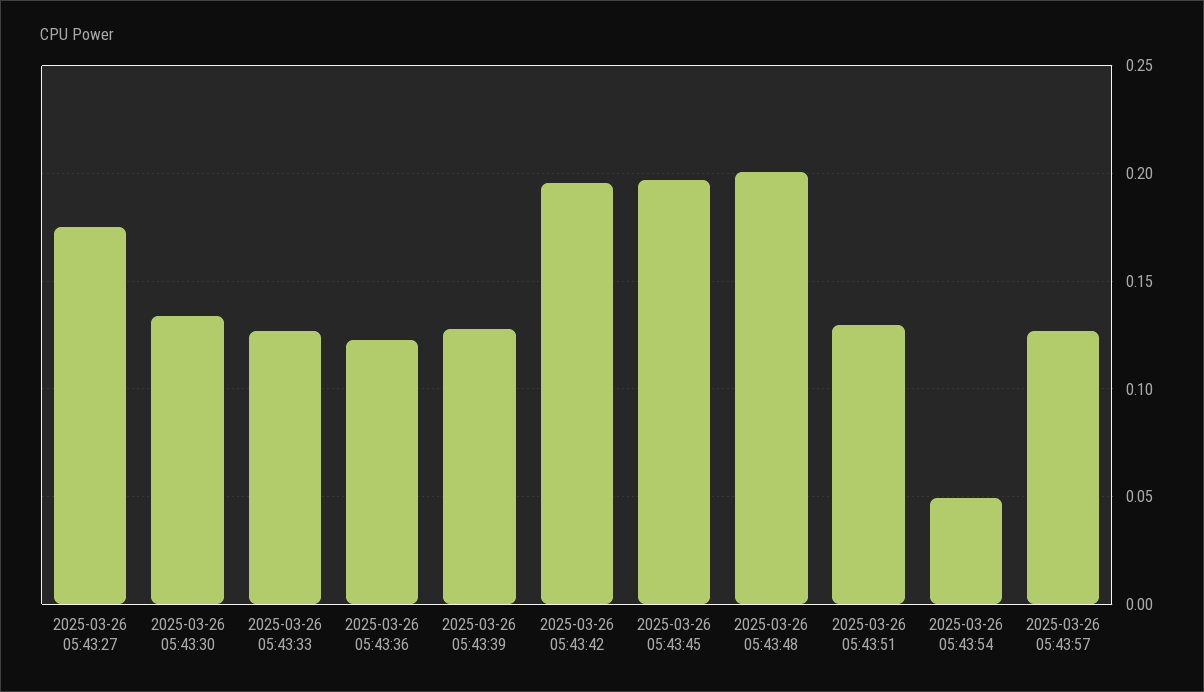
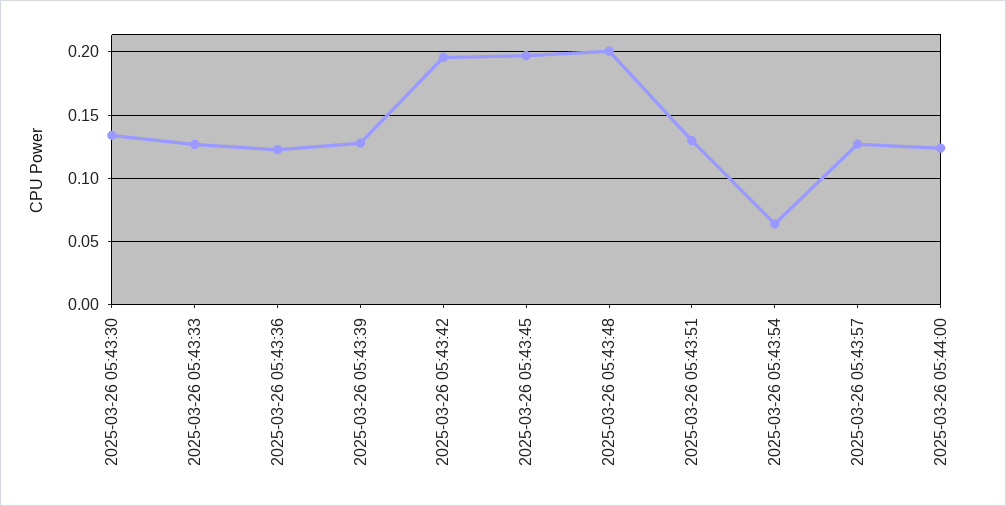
2025-03-26 05:43:27: 0.175 -> none
2025-03-26 05:43:54: 0.05 -> 0.065
2025-03-26 05:44:00: none -> 0.125

